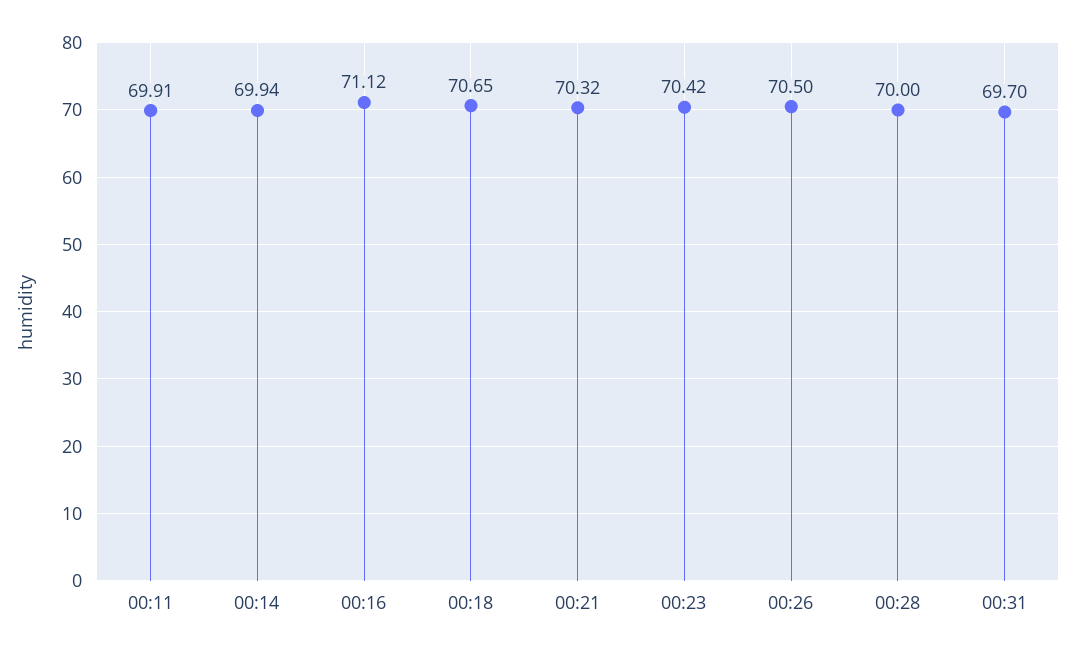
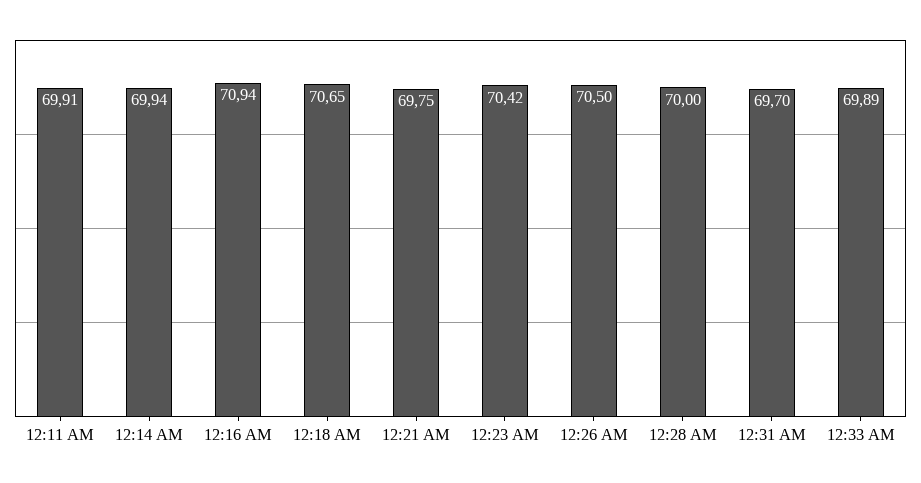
00:16: 71.12 -> 70.94
00:21: 70.32 -> 69.75
12:33 AM: none -> 69.89

